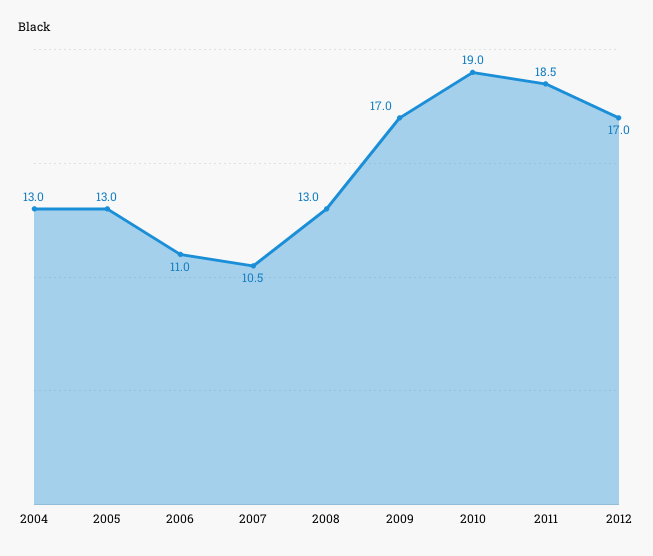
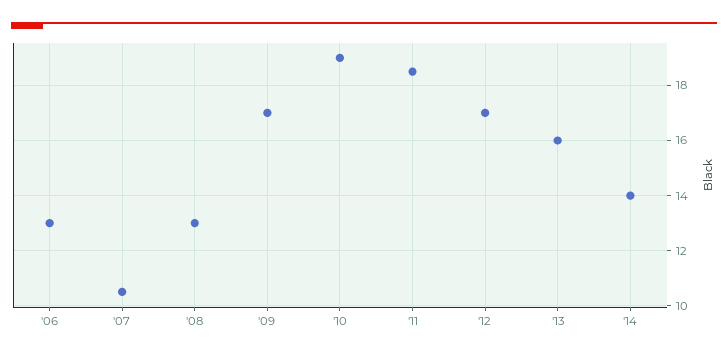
2004: 13 -> none
2005: 13 -> none
2006: 11 -> 13
'13: none -> 16
'14: none -> 14

